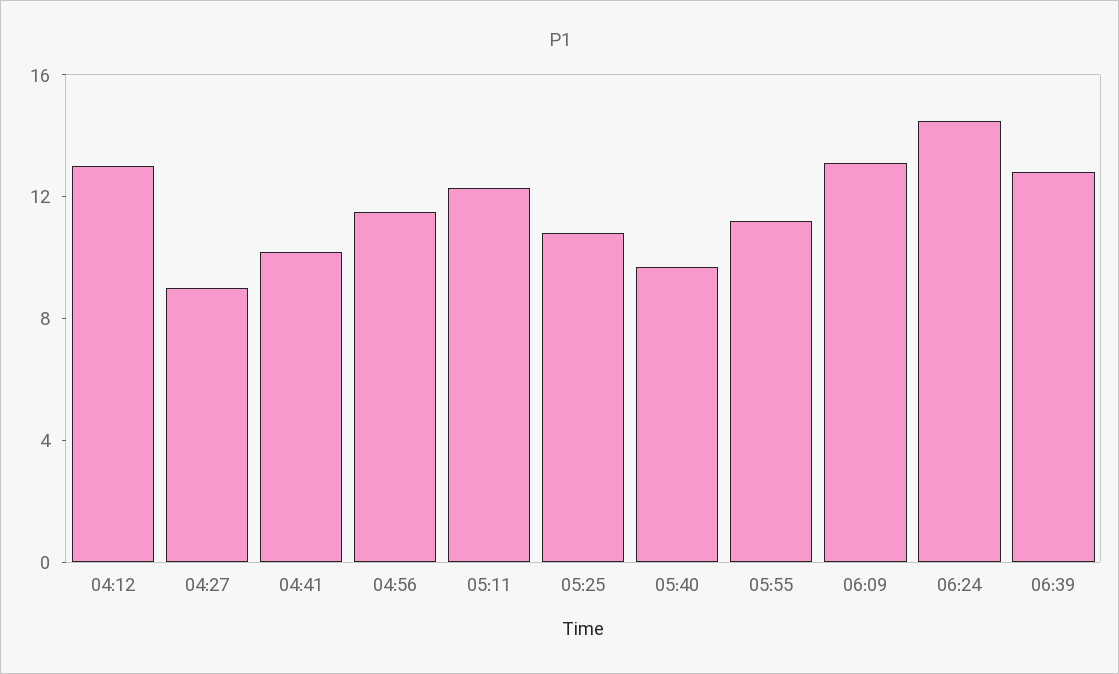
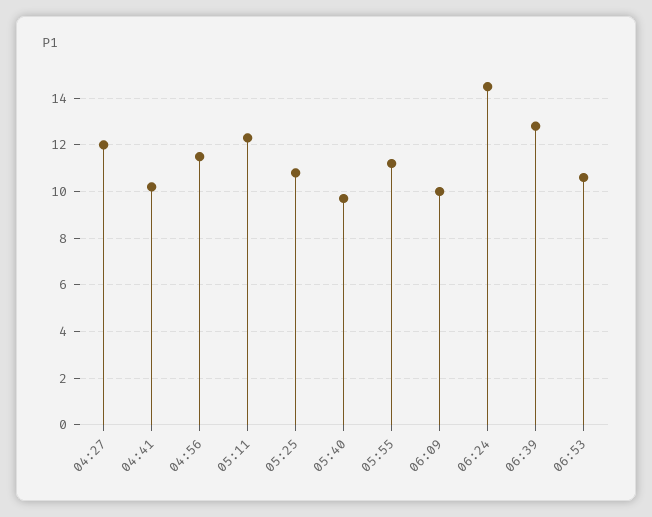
04:12: 13 -> none
04:27: 9 -> 12
06:09: 13 -> 10
06:53: none -> 10.5

